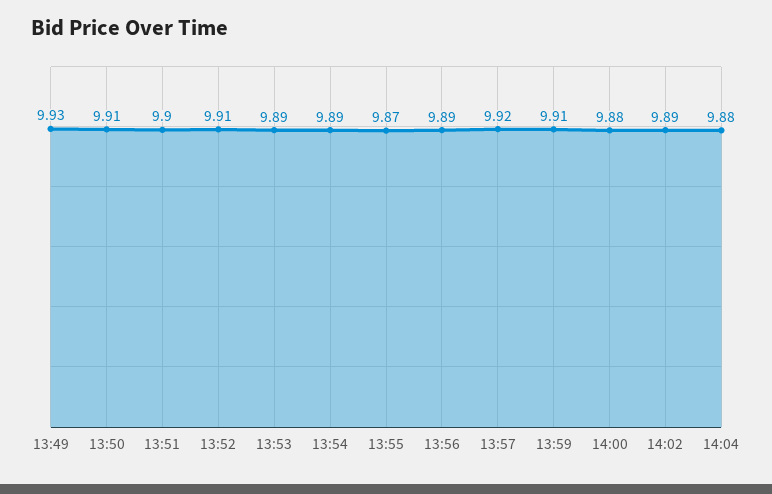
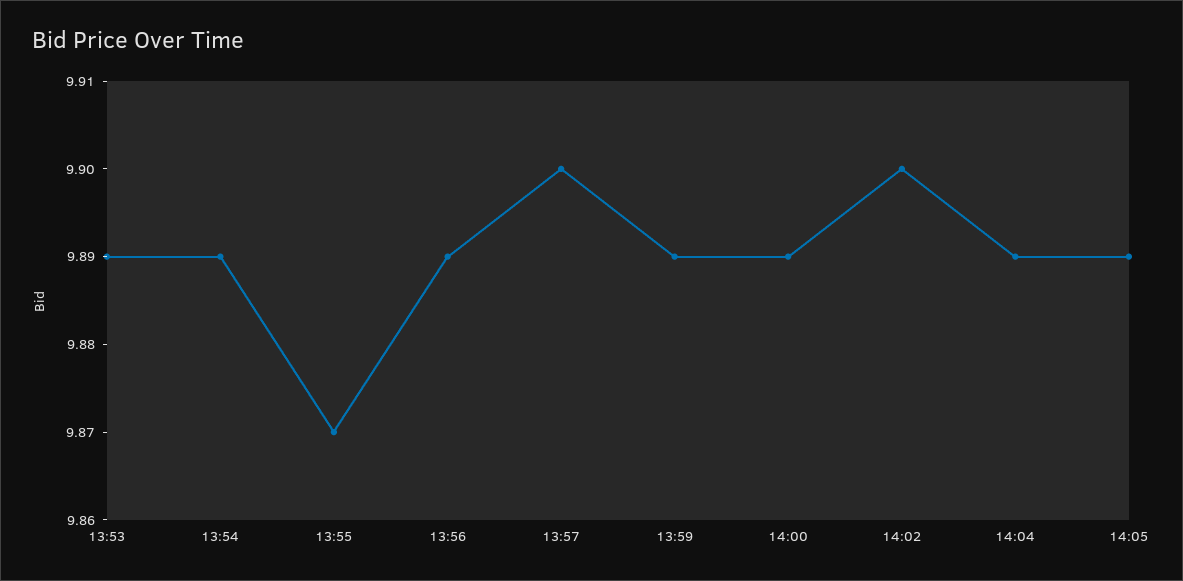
13:49: 9.93 -> none
13:50: 9.91 -> none
13:51: 9.9 -> none
13:52: 9.91 -> none
13:57: 9.92 -> 9.9
13:59: 9.91 -> 9.89
14:00: 9.88 -> 9.89
14:02: 9.89 -> 9.9
14:04: 9.88 -> 9.89
14:05: none -> 9.89

